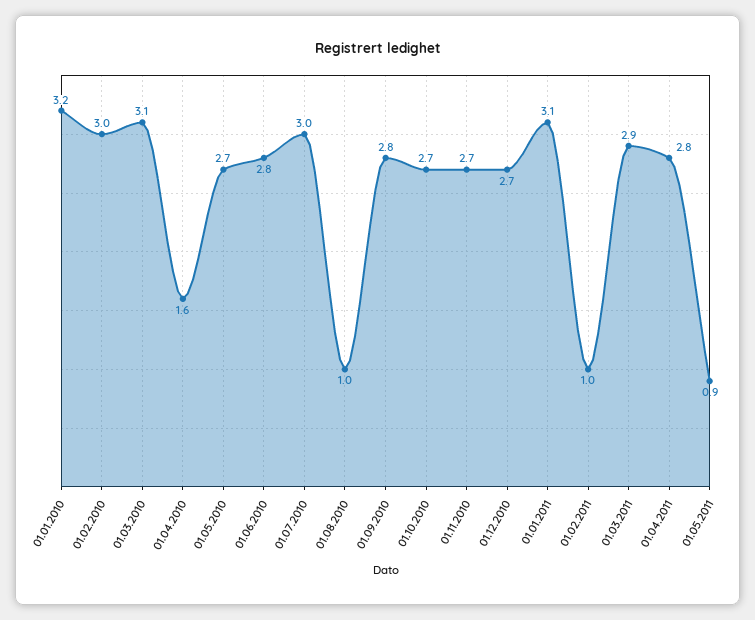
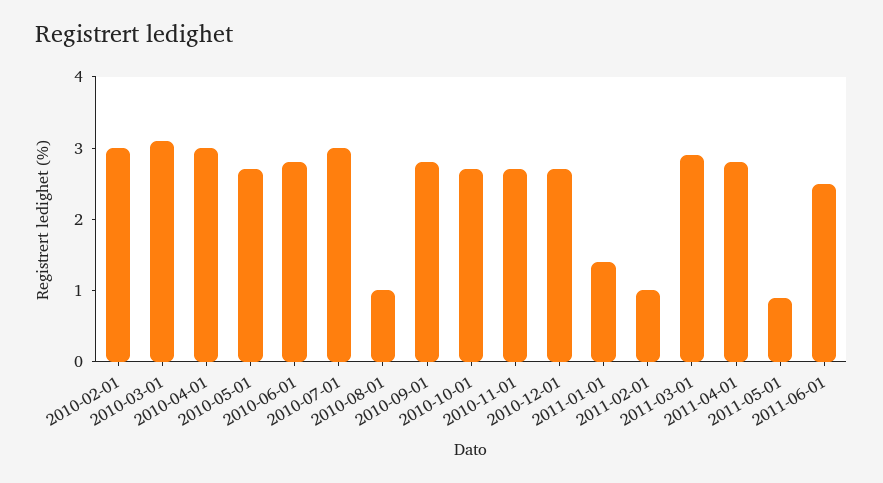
01.01.2010: 3.2 -> none
01.04.2010: 1.6 -> 3
01.01.2011: 3.1 -> 1.5
2011-06-01: none -> 2.5

